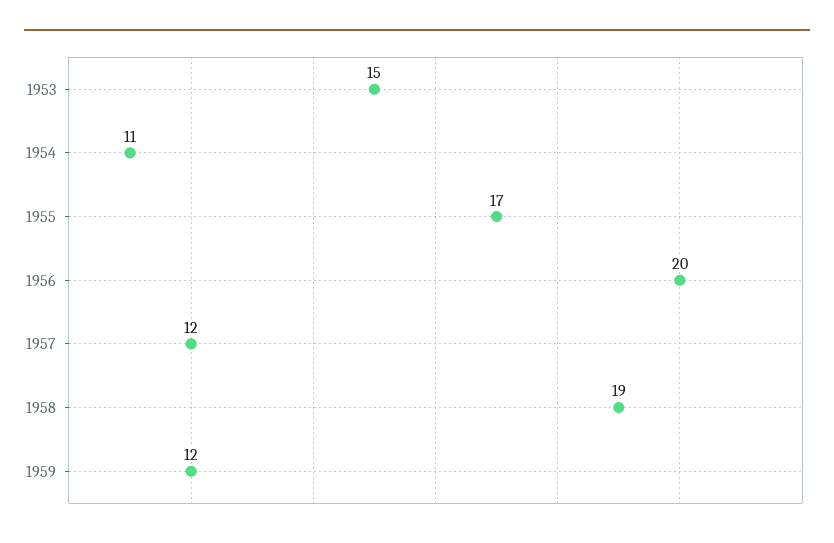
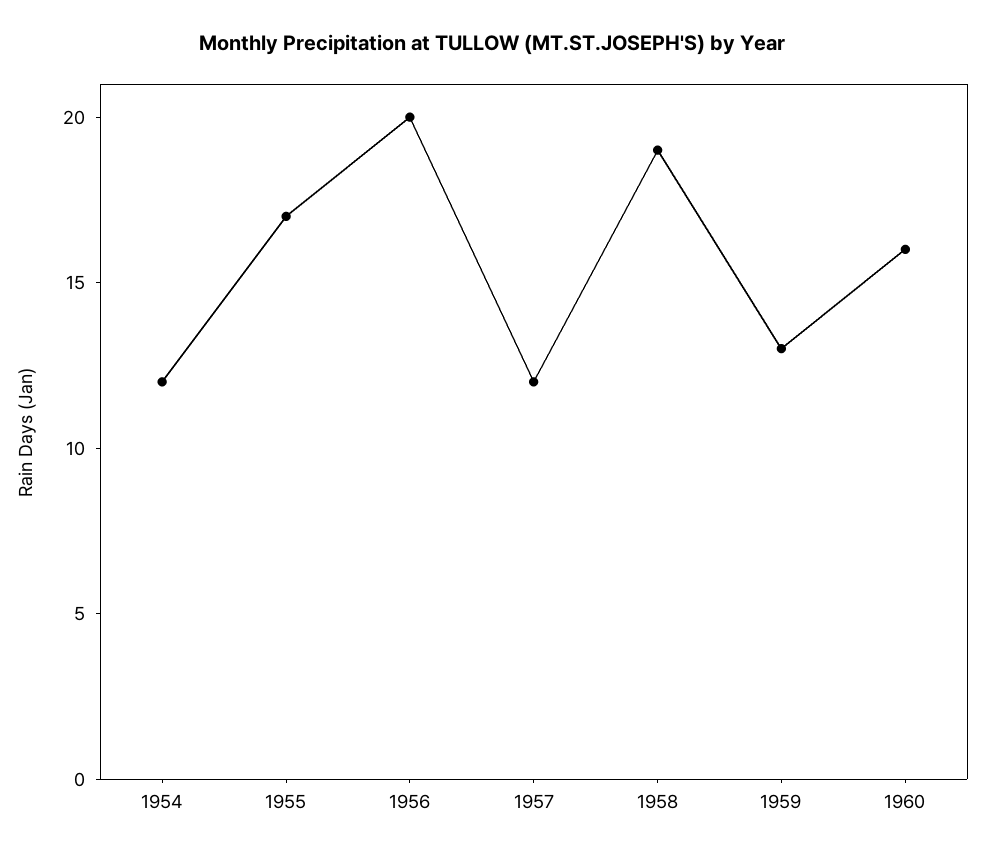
1953: 15 -> none
1954: 11 -> 12
1959: 12 -> 13
1960: none -> 16

